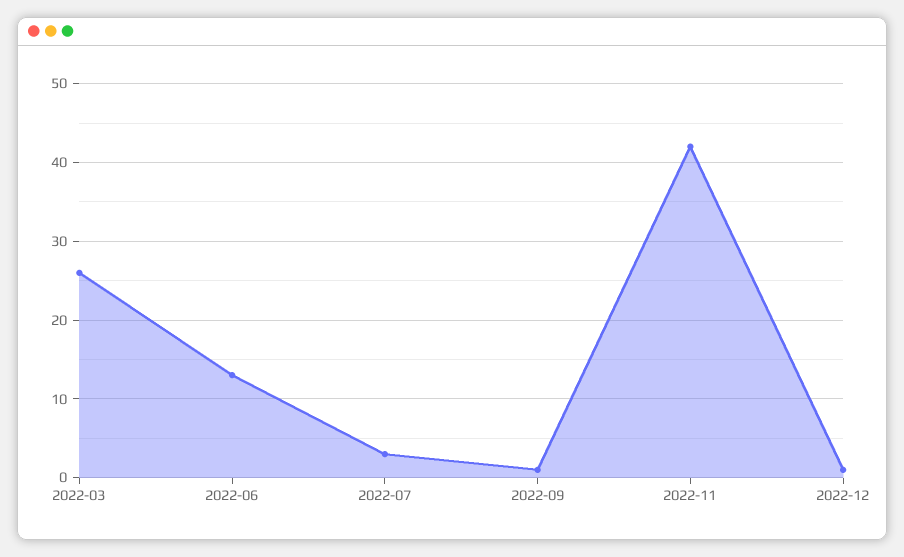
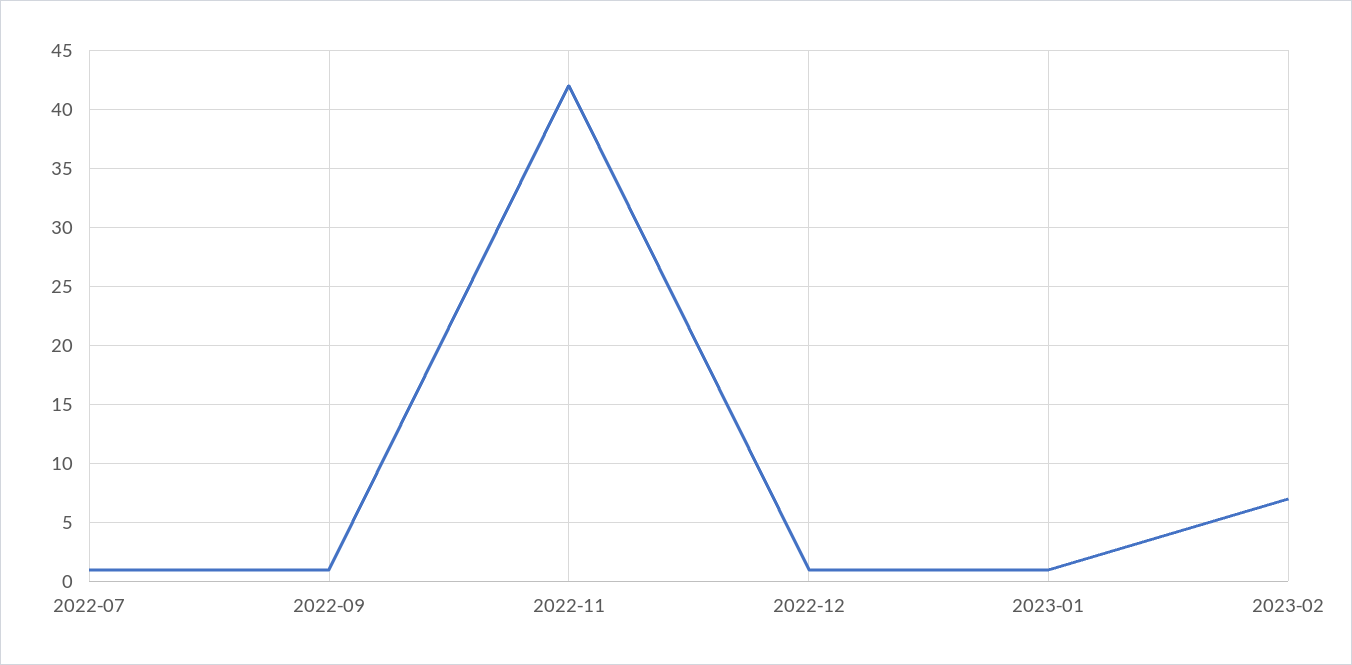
2022-03: 26 -> none
2022-06: 13 -> none
2022-07: 3 -> 1
2023-01: none -> 1
2023-02: none -> 7

